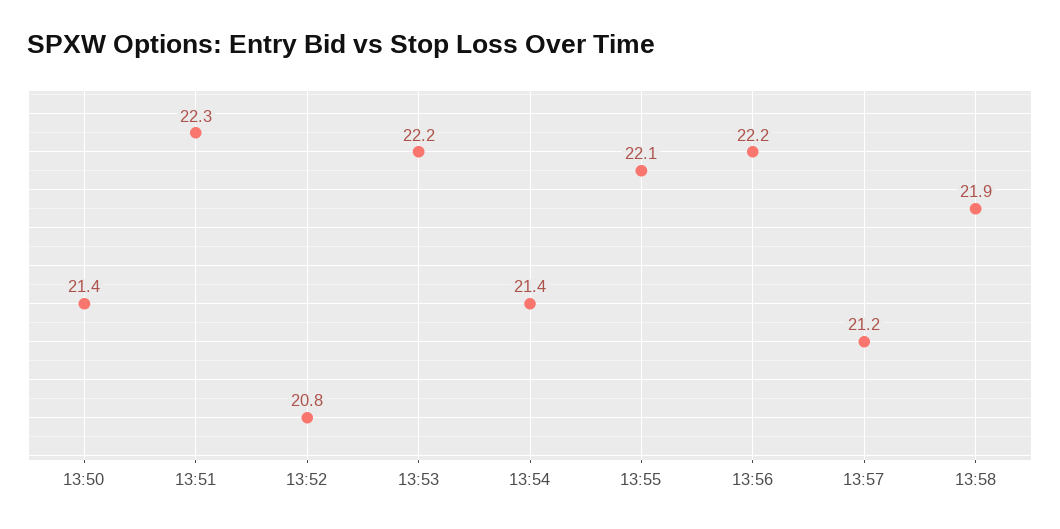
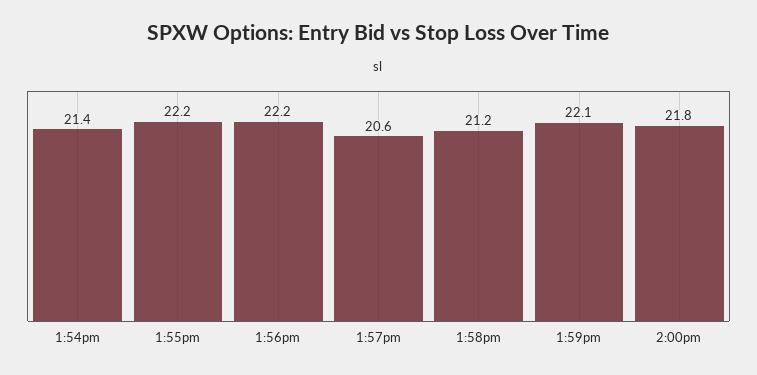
13:50: 21.4 -> none
13:51: 22.3 -> none
13:52: 20.8 -> none
13:53: 22.2 -> none
13:55: 22.1 -> 22.2
13:57: 21.2 -> 20.6
13:58: 21.9 -> 21.2
1:59pm: none -> 22.1
2:00pm: none -> 21.8

